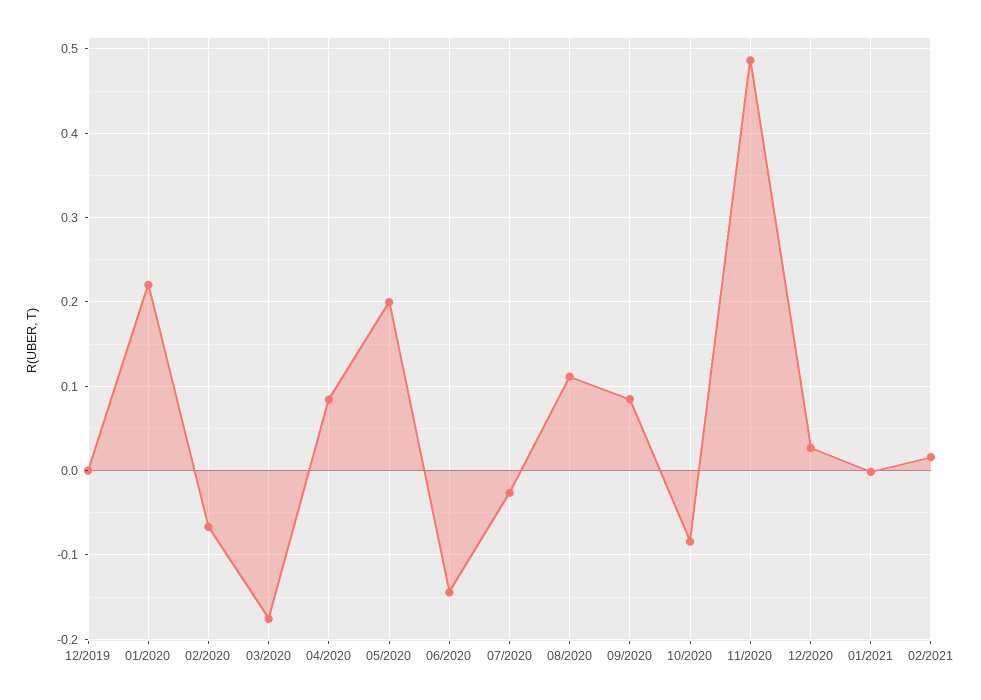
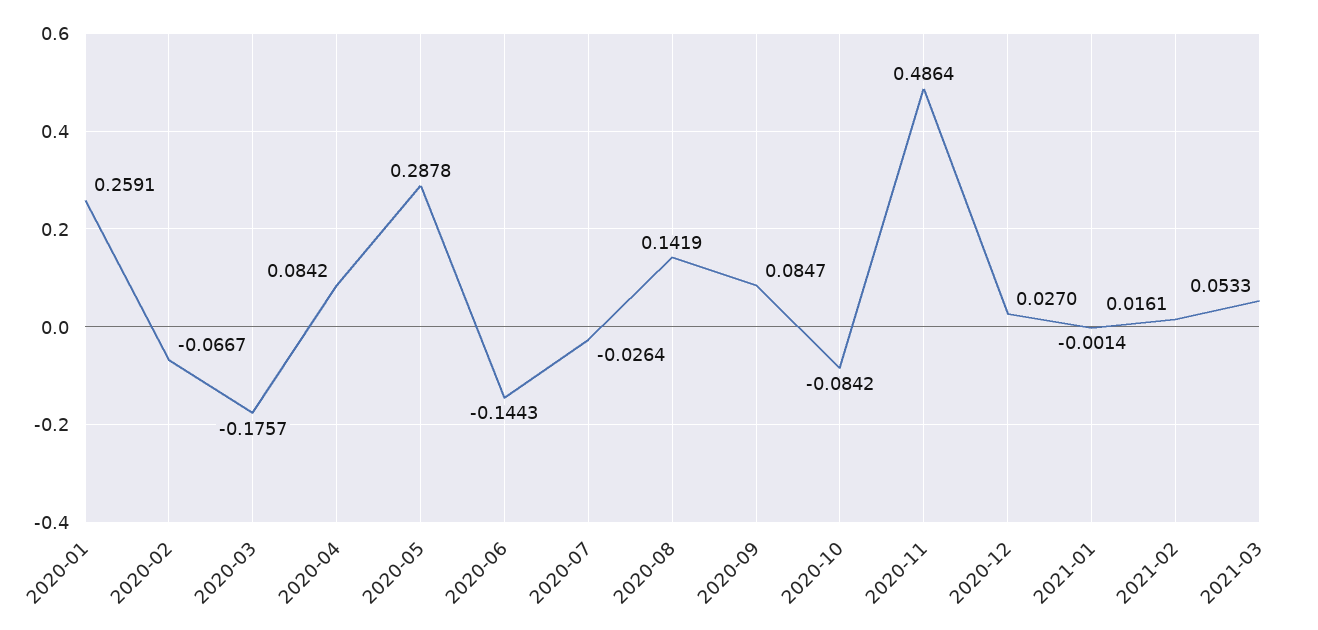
12/2019: 0 -> none
01/2020: 0.22 -> 0.2591
05/2020: 0.2 -> 0.2878
08/2020: 0.11 -> 0.1419
2021-03: none -> 0.0533

